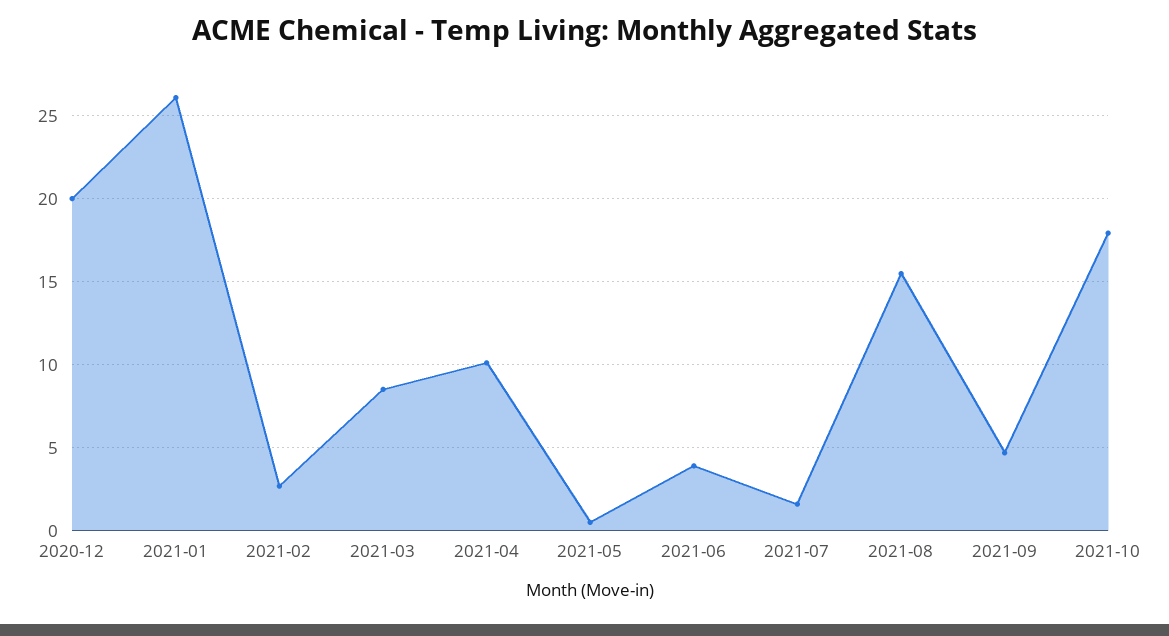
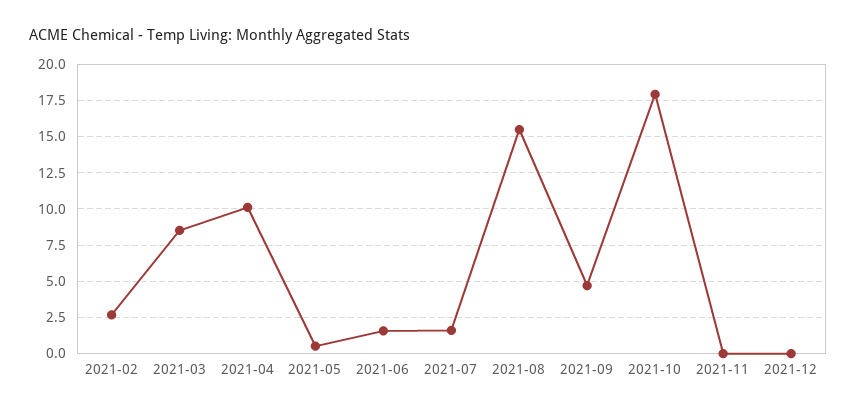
2020-12: 20 -> none
2021-01: 26 -> none
2021-06: 4 -> 1.5
2021-11: none -> 0
2021-12: none -> 0

